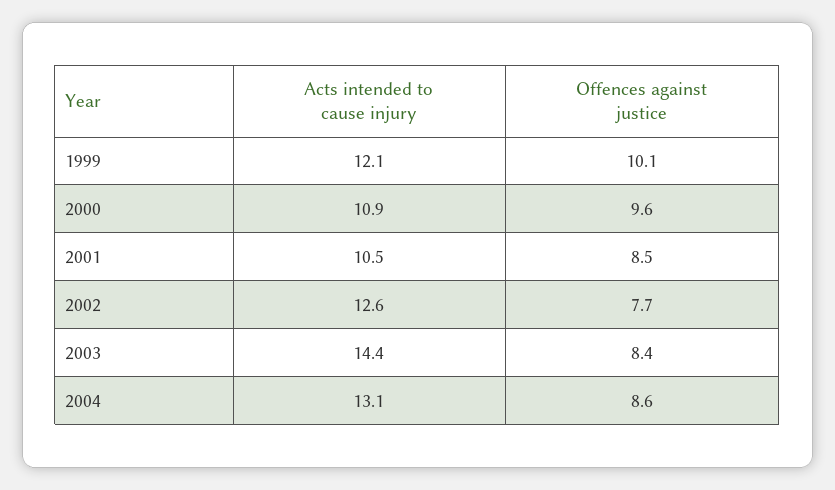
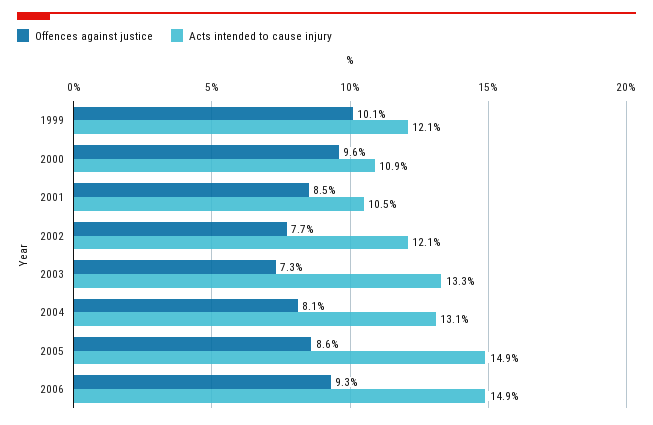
Acts intended to cause injury, 2002: 12.6 -> 12.1
Acts intended to cause injury, 2003: 14.4 -> 13.3
Offences against justice, 2003: 8.4 -> 7.3
Offences against justice, 2004: 8.6 -> 8.1
Offences against justice, 2005: none -> 8.6
Acts intended to cause injury, 2005: none -> 14.9
Offences against justice, 2006: none -> 9.3
Acts intended to cause injury, 2006: none -> 14.9

